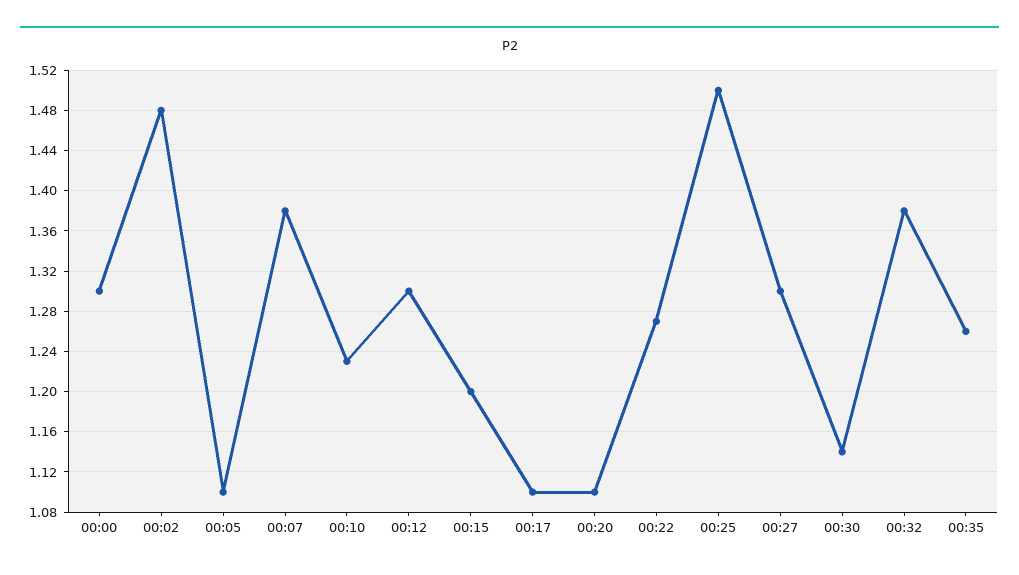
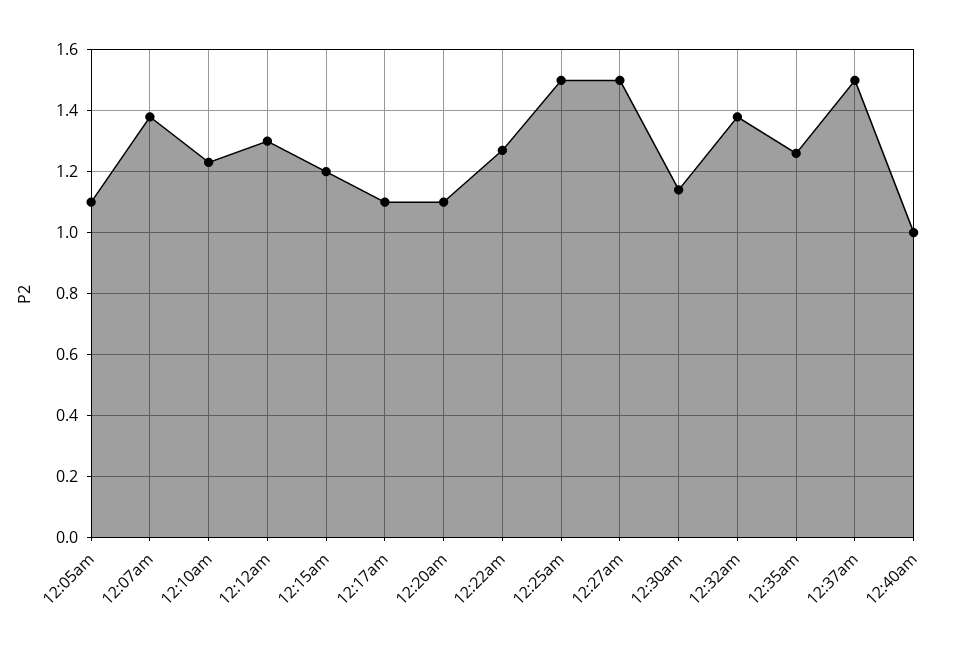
00:00: 1.3 -> none
00:02: 1.48 -> none
00:27: 1.3 -> 1.5
12:37am: none -> 1.5
12:40am: none -> 1

